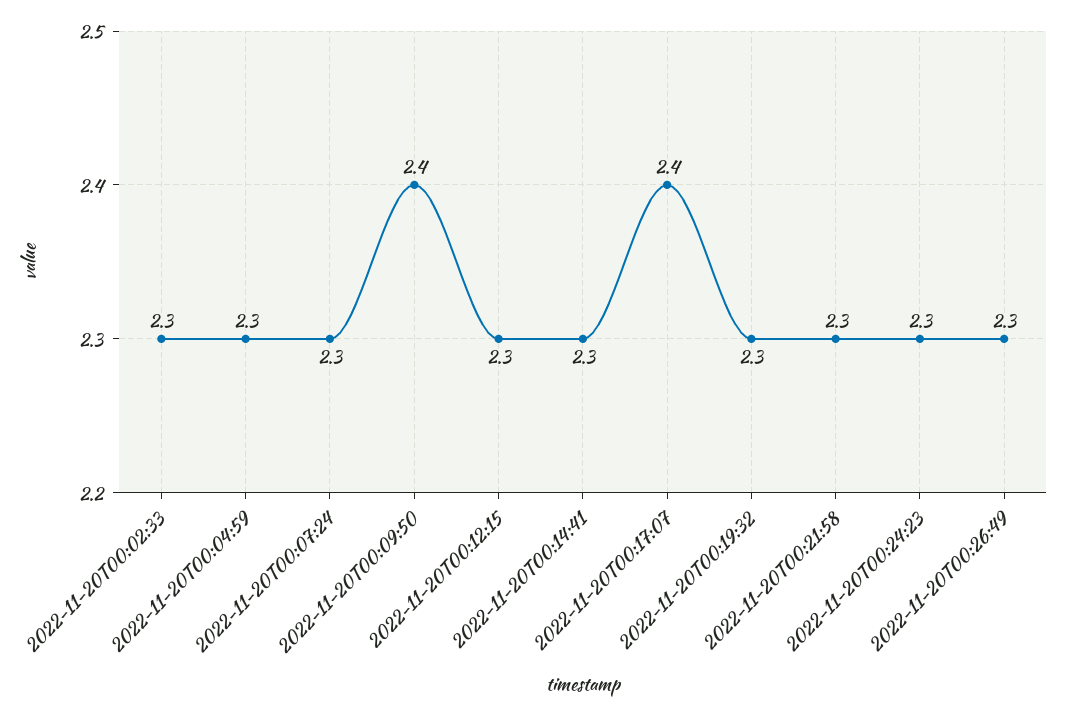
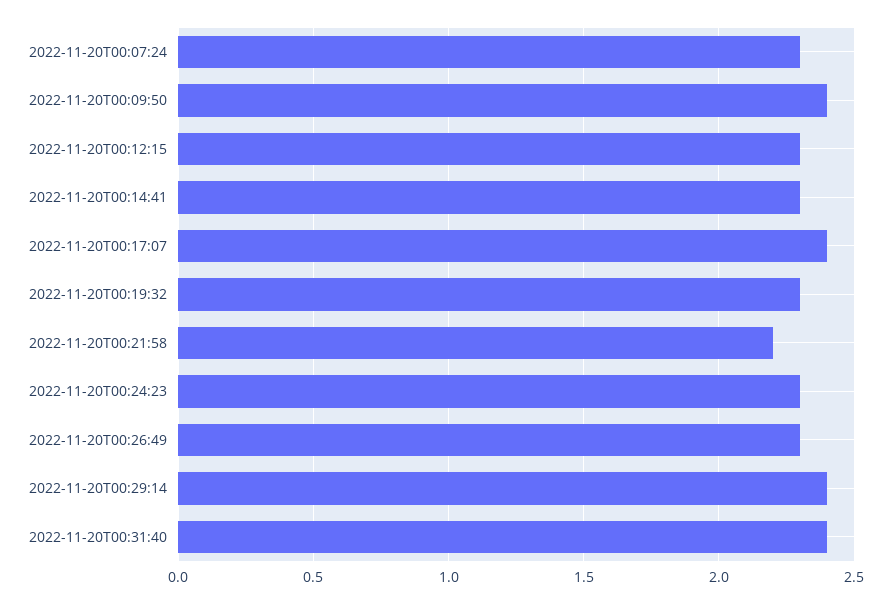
2022-11-20T00:02:33: 2.3 -> none
2022-11-20T00:04:59: 2.3 -> none
2022-11-20T00:21:58: 2.3 -> 2.2
2022-11-20T00:29:14: none -> 2.4
2022-11-20T00:31:40: none -> 2.4

